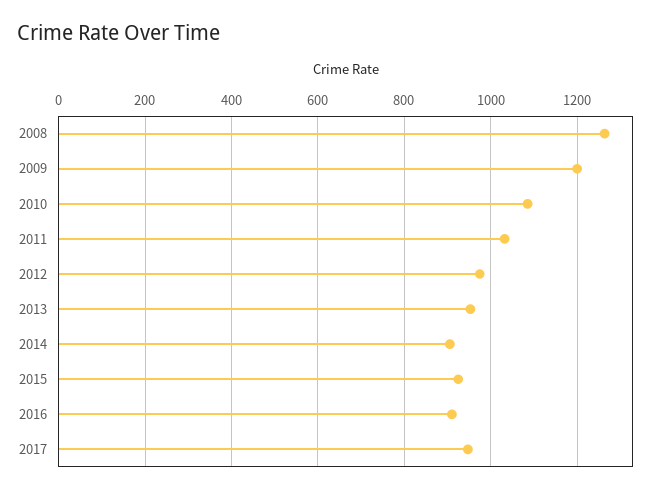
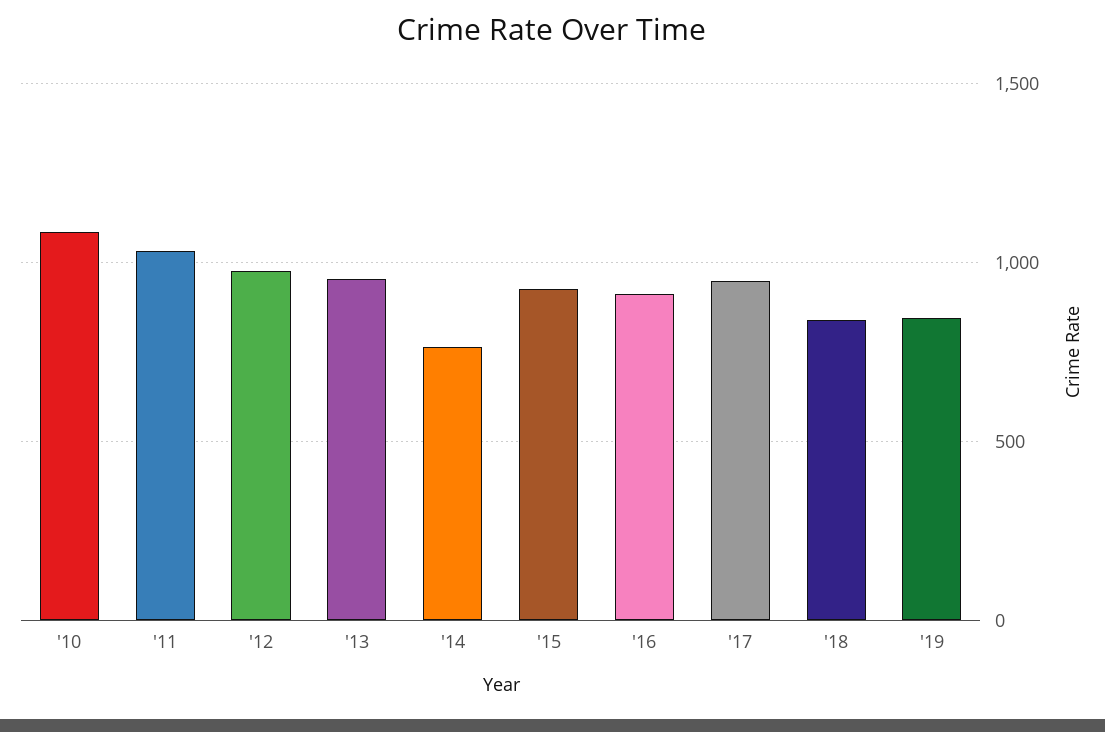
2008: 1260 -> none
2009: 1200 -> none
2014: 900 -> 750
'18: none -> 850
'19: none -> 850

